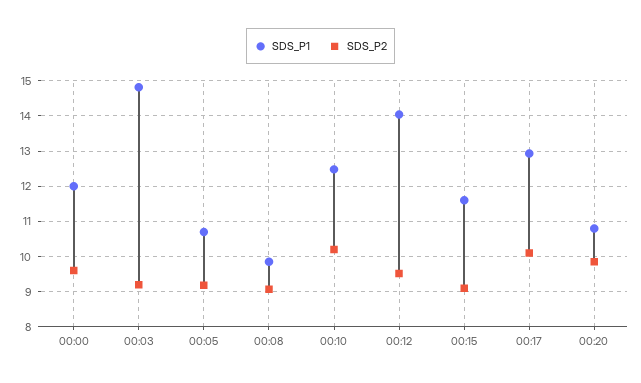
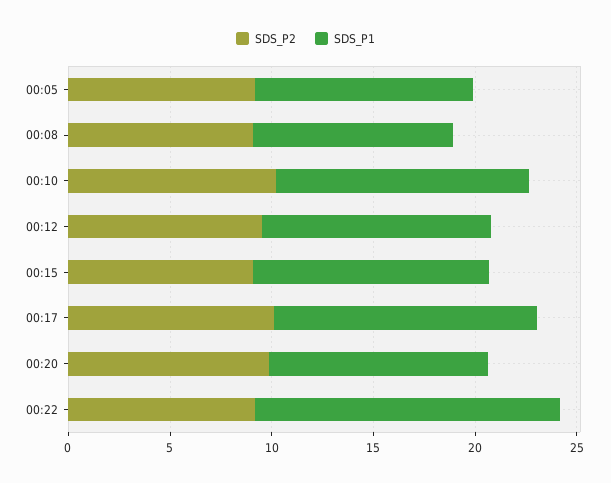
SDS_P1, 00:00: 12 -> none
SDS_P2, 00:00: 9.6 -> none
SDS_P1, 00:03: 14.8 -> none
SDS_P2, 00:03: 9.2 -> none
SDS_P1, 00:12: 14 -> 11
SDS_P2, 00:22: none -> 9
SDS_P1, 00:22: none -> 15

